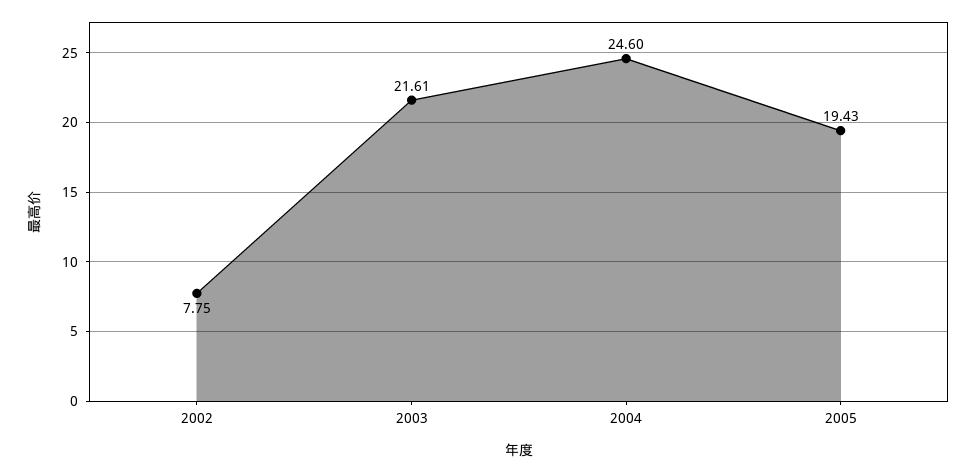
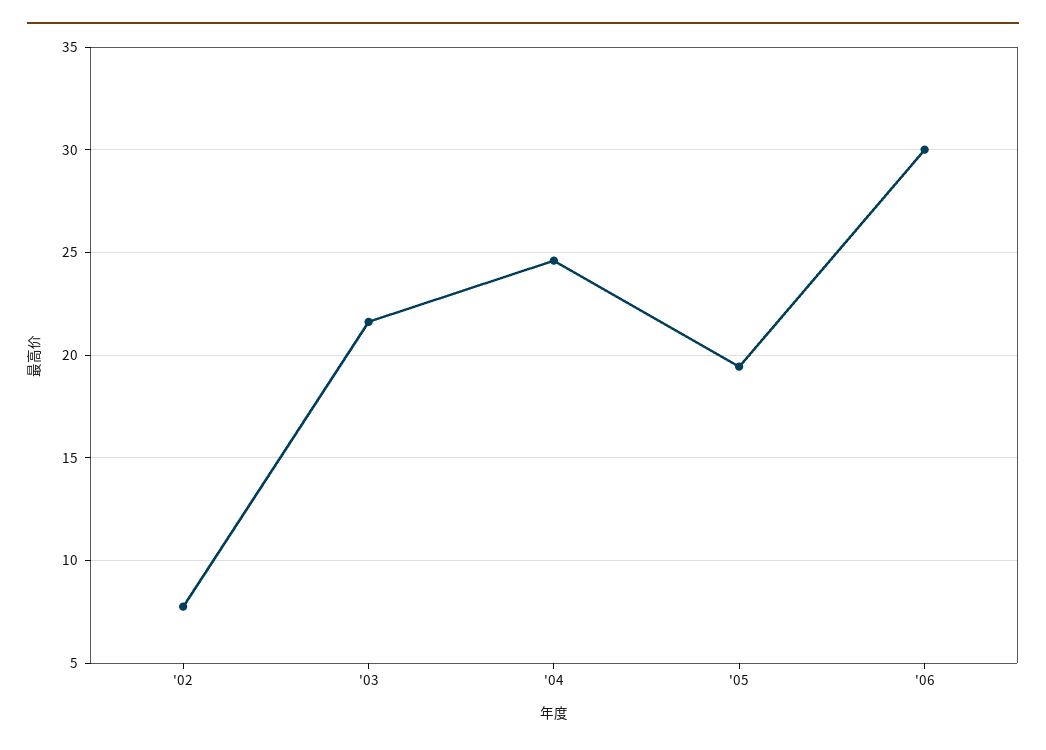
'06: none -> 30

